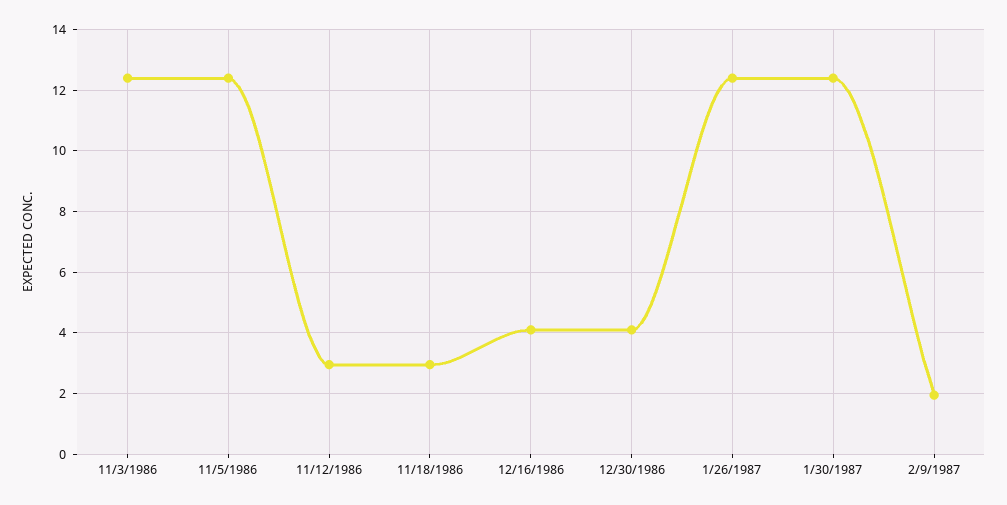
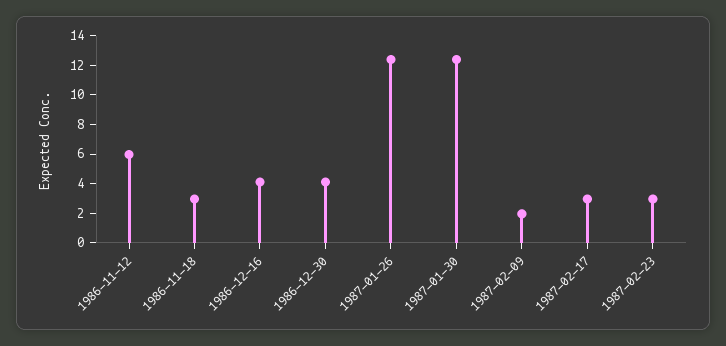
11/3/1986: 12.4 -> none
11/5/1986: 12.4 -> none
11/12/1986: 3 -> 6
1987-02-17: none -> 3
1987-02-23: none -> 3

